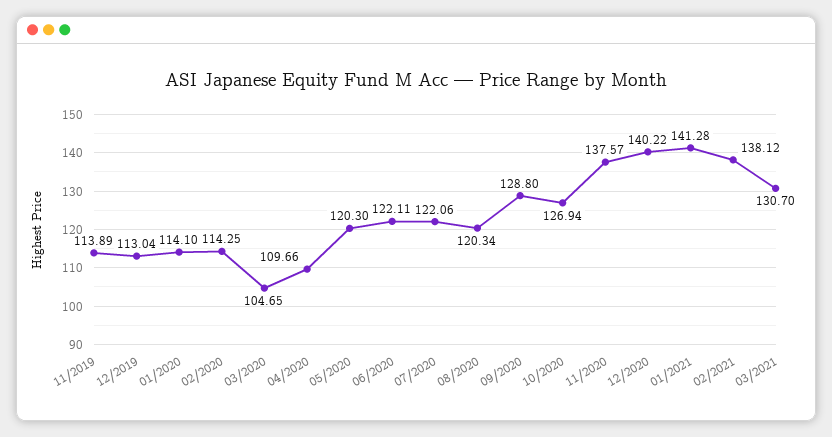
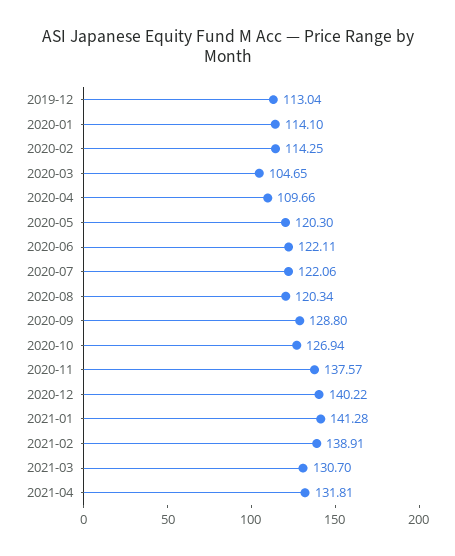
11/2019: 113.89 -> none
02/2021: 138.12 -> 138.91
2021-04: none -> 131.81

